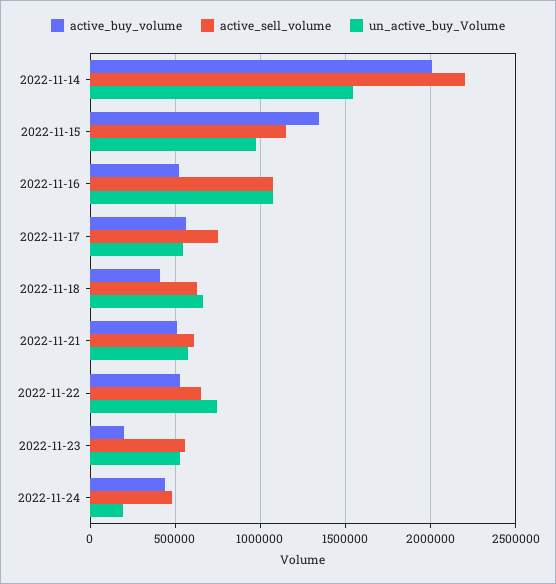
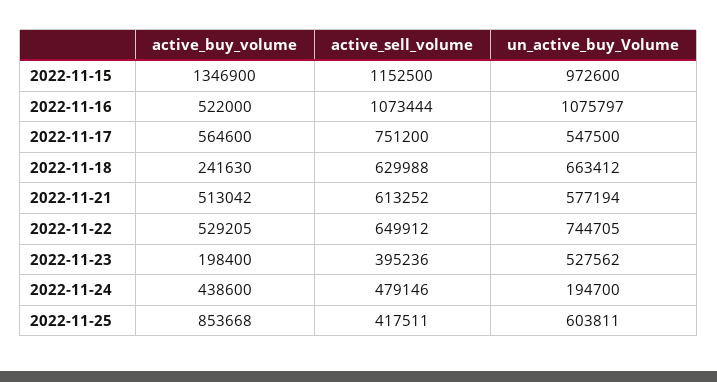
active_buy_volume, 2022-11-14: 2000000 -> none
active_sell_volume, 2022-11-14: 2200000 -> none
un_active_buy_Volume, 2022-11-14: 1550000 -> none
active_buy_volume, 2022-11-18: 400000 -> 241630
active_sell_volume, 2022-11-23: 550000 -> 395236
active_buy_volume, 2022-11-25: none -> 853668
active_sell_volume, 2022-11-25: none -> 417511
un_active_buy_Volume, 2022-11-25: none -> 603811

